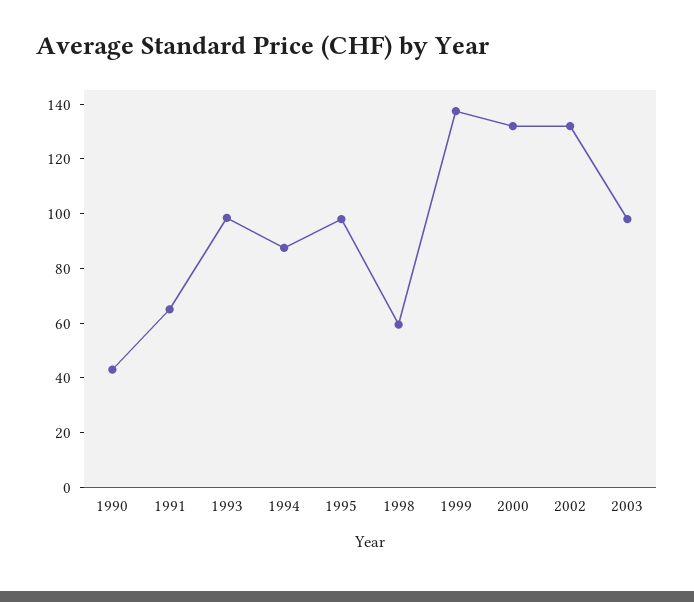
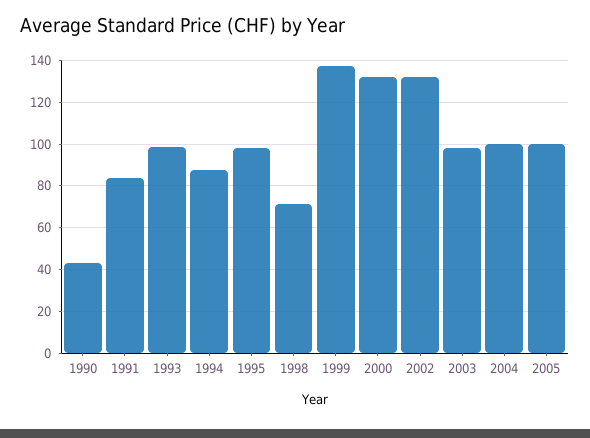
1991: 65 -> 85
1998: 60 -> 70
2004: none -> 100
2005: none -> 100

